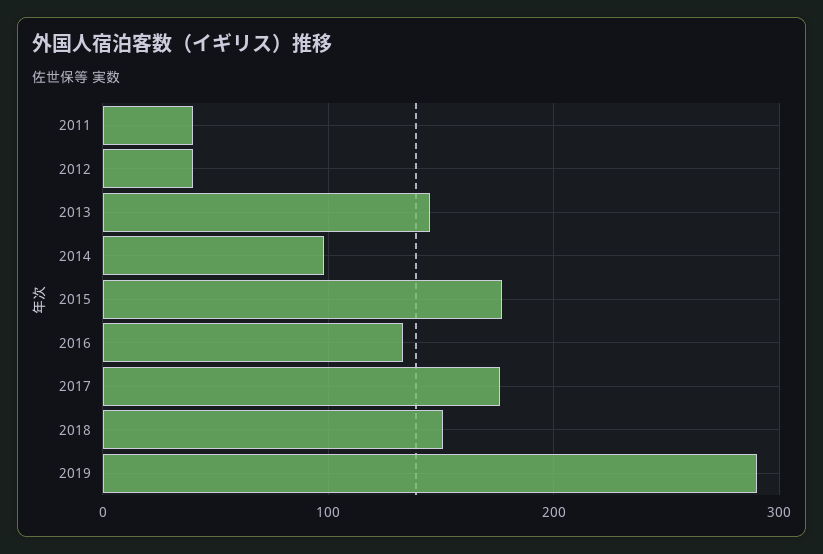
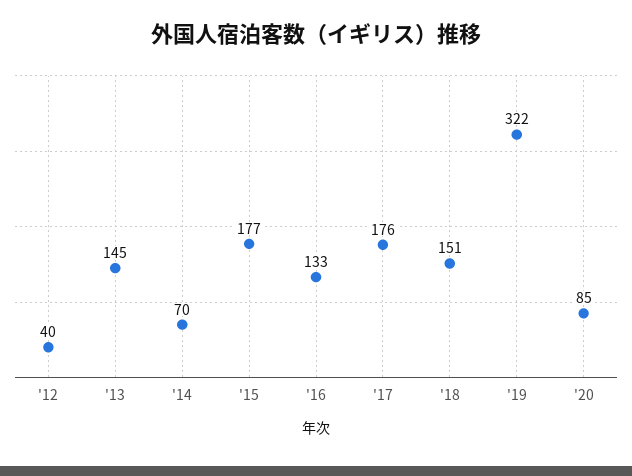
2011: 40 -> none
2014: 100 -> 70
2019: 290 -> 322
'20: none -> 85

